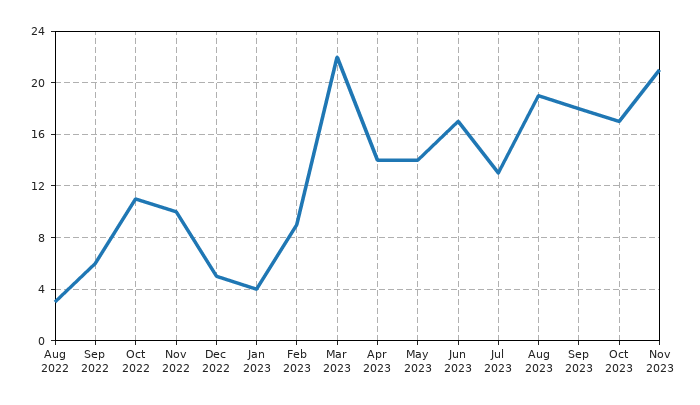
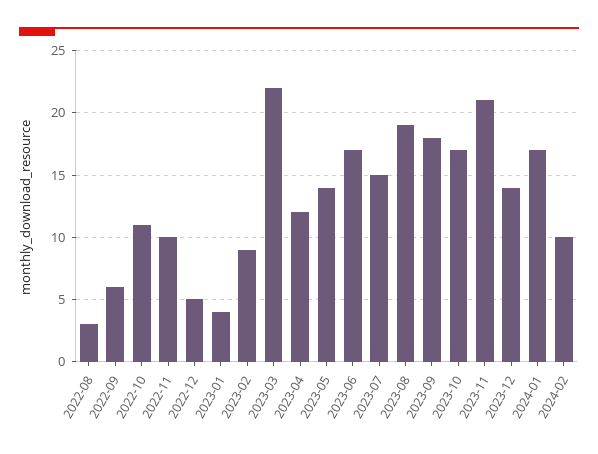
Apr 2023: 14 -> 12
Jul 2023: 13 -> 15
2023-12: none -> 14
2024-01: none -> 17
2024-02: none -> 10

